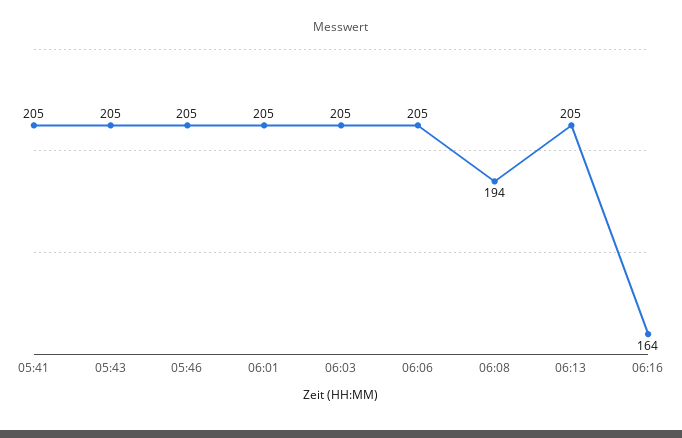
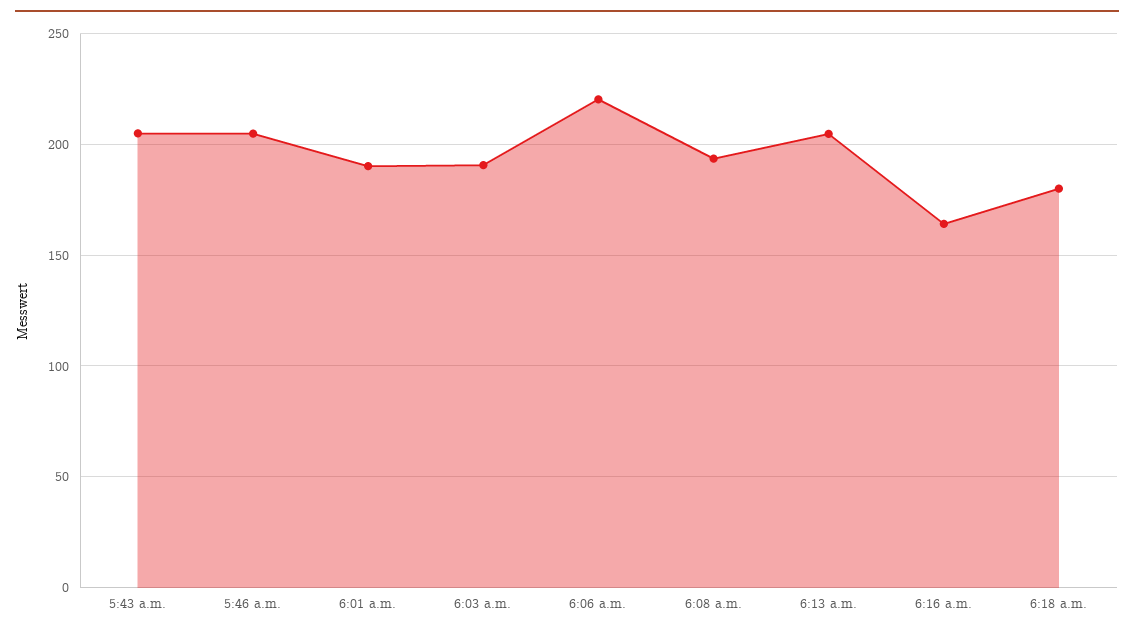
05:41: 205 -> none
06:01: 205 -> 190
06:03: 205 -> 190
06:06: 205 -> 220
6:18 a.m.: none -> 180

